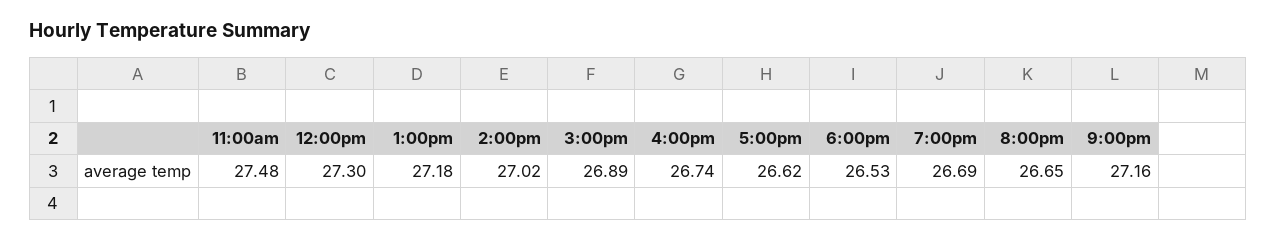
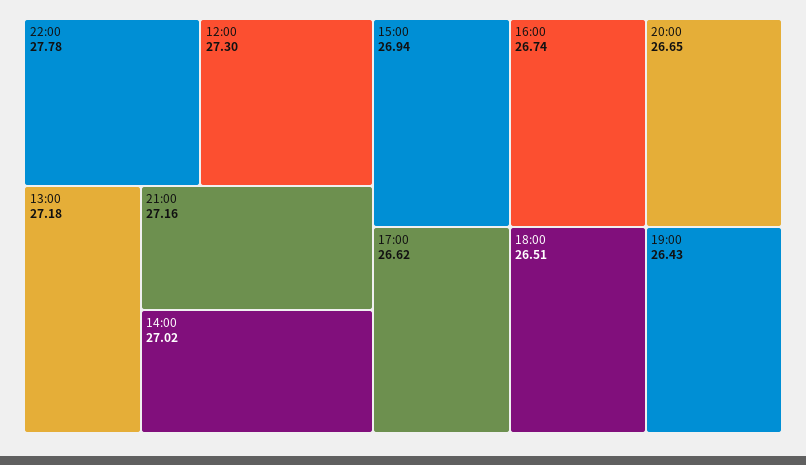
11:00am: 27.48 -> none
3:00pm: 26.89 -> 26.94
6:00pm: 26.53 -> 26.51
7:00pm: 26.69 -> 26.43
22:00: none -> 27.78

